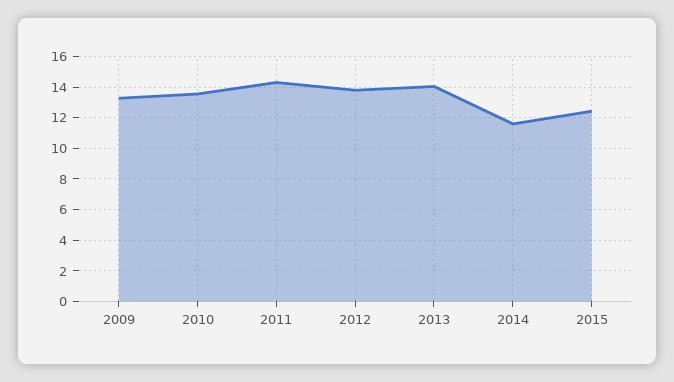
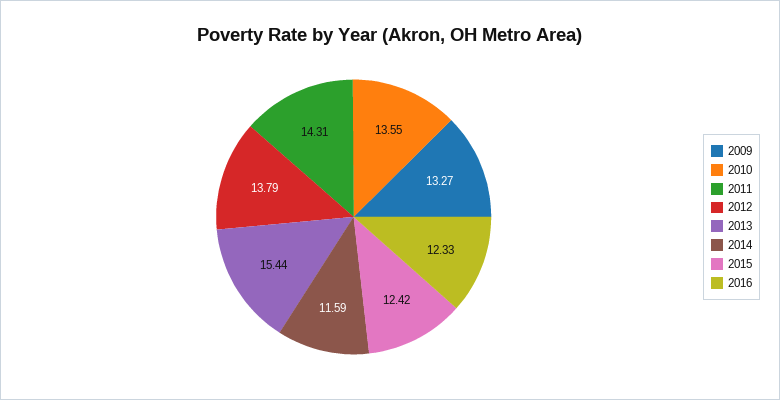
2013: 14 -> 15.44
2016: none -> 12.33

